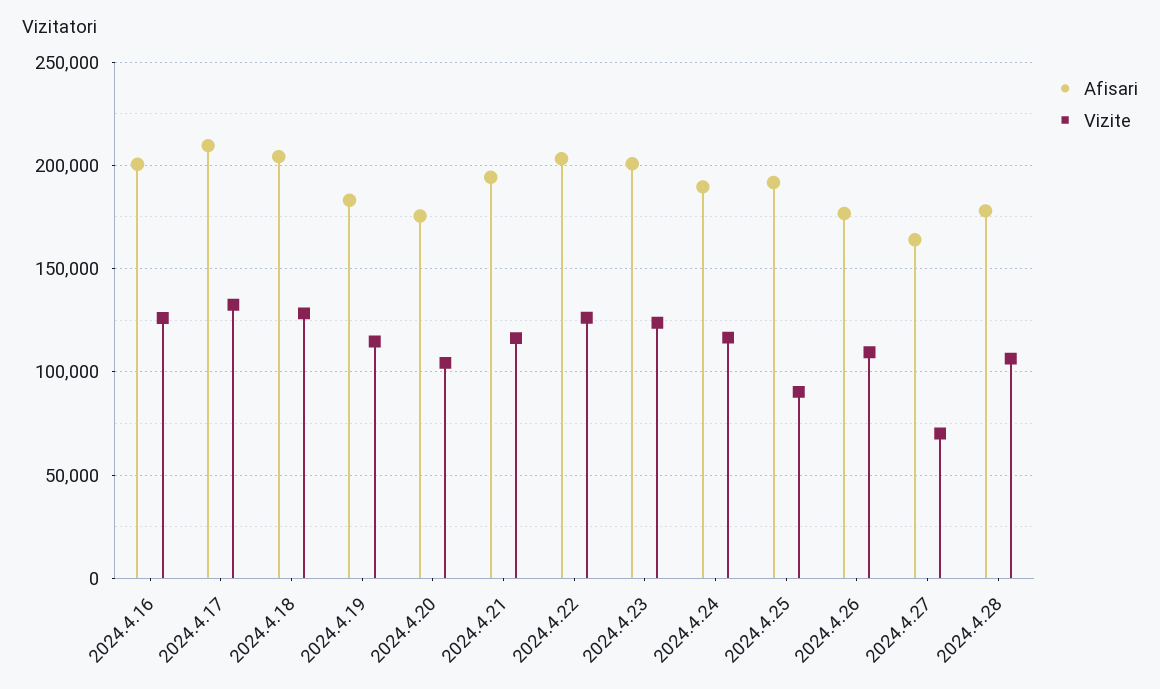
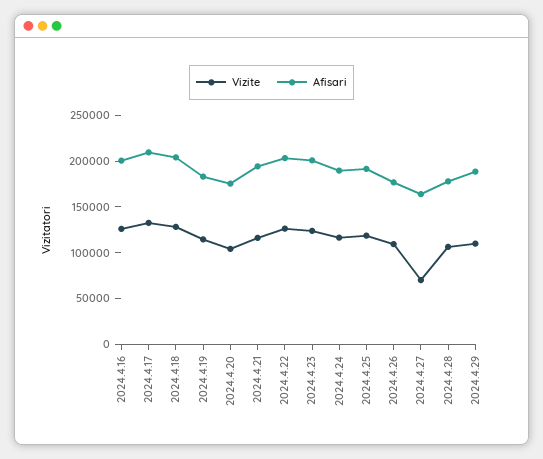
Vizite, 2024.4.25: 90000 -> 120000
Vizite, 2024.4.29: none -> 110000
Afisari, 2024.4.29: none -> 190000

